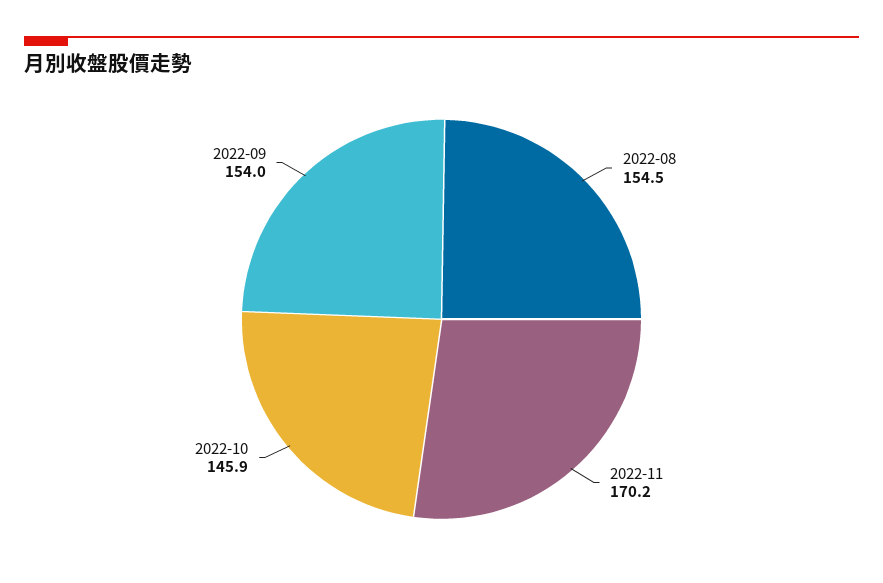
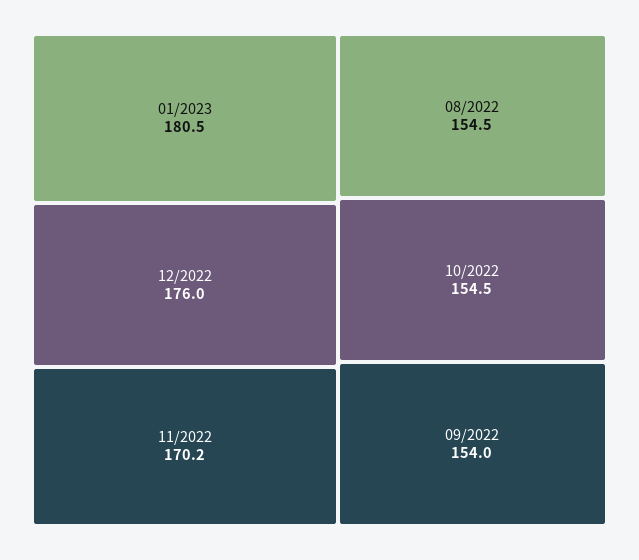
2022-10: 145.9 -> 154.5
01/2023: none -> 180.5
12/2022: none -> 176

